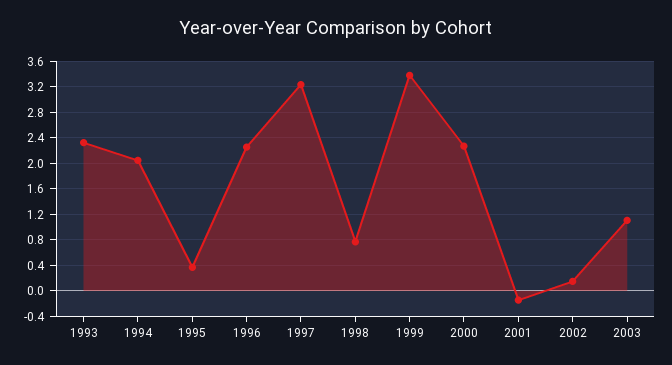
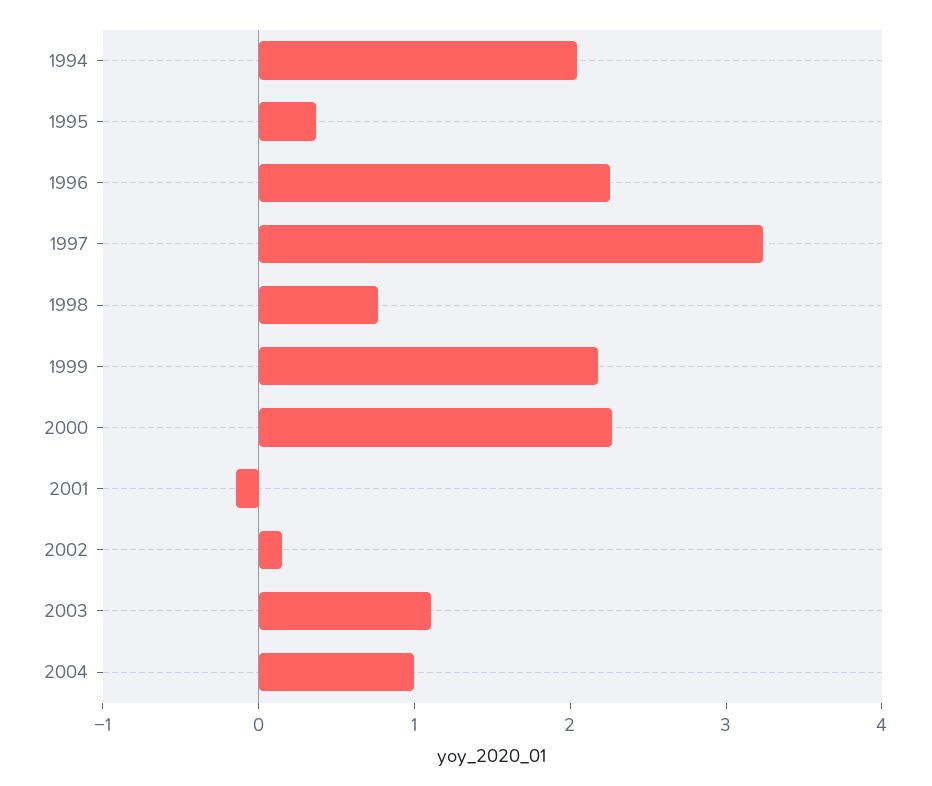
1993: 2.3 -> none
1999: 3.4 -> 2.2
2004: none -> 1

